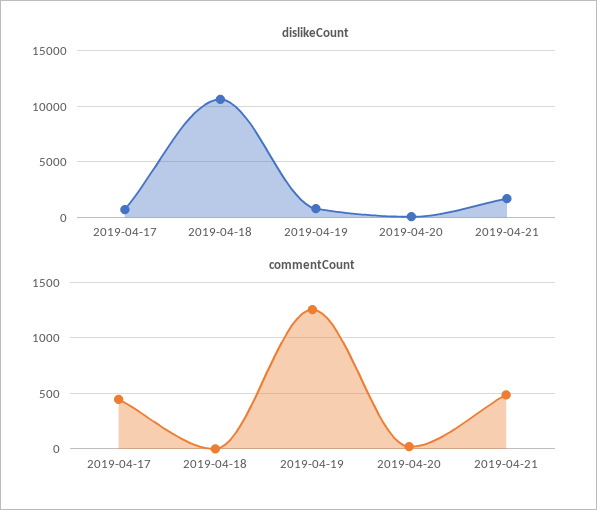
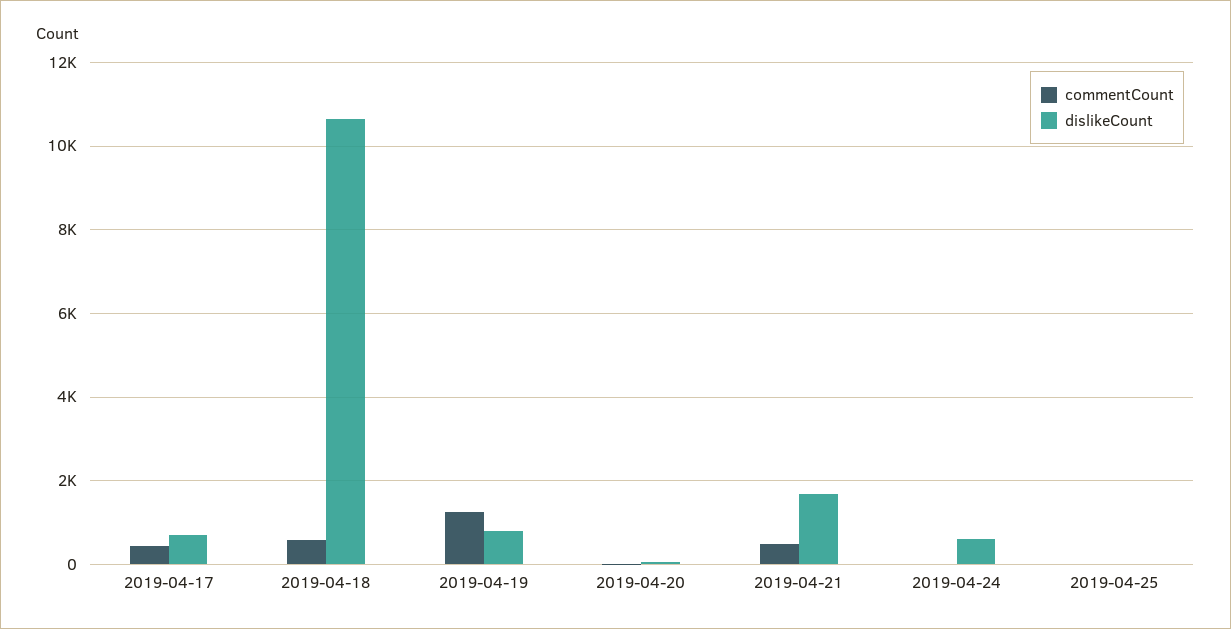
commentCount, 2019-04-18: 0 -> 600
commentCount, 2019-04-24: none -> 0
dislikeCount, 2019-04-24: none -> 600
commentCount, 2019-04-25: none -> 0
dislikeCount, 2019-04-25: none -> 0

